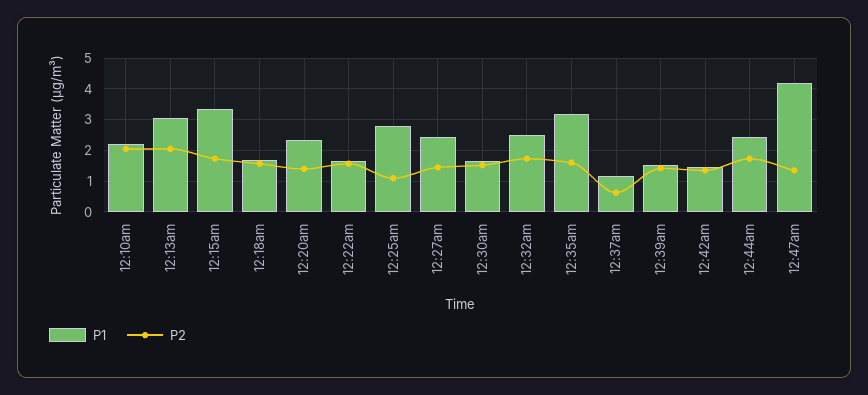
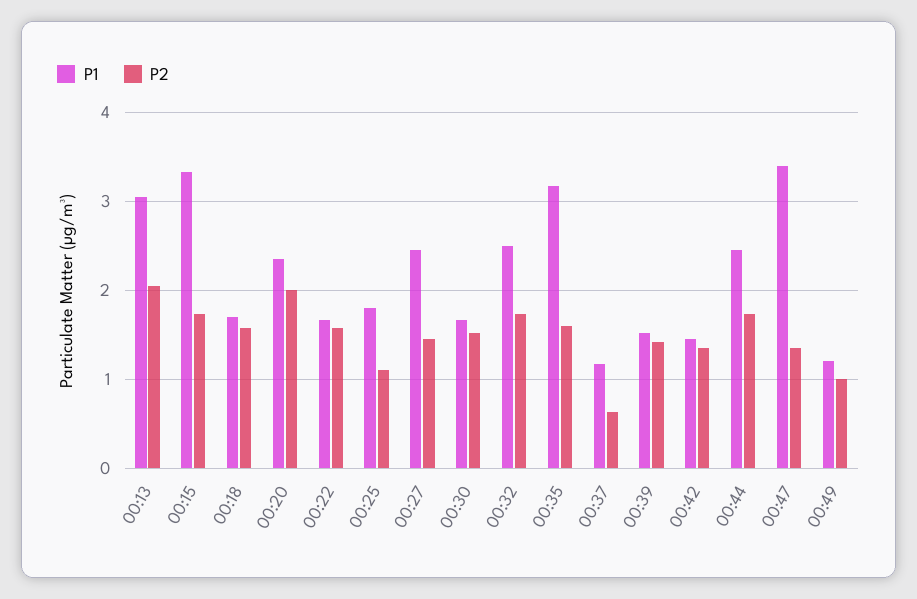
P1, 12:10am: 2.2 -> none
P2, 12:10am: 2 -> none
P2, 12:20am: 1.4 -> 2
P1, 12:25am: 2.8 -> 1.8
P1, 12:47am: 4.2 -> 3.4
P1, 00:49: none -> 1.2
P2, 00:49: none -> 1

